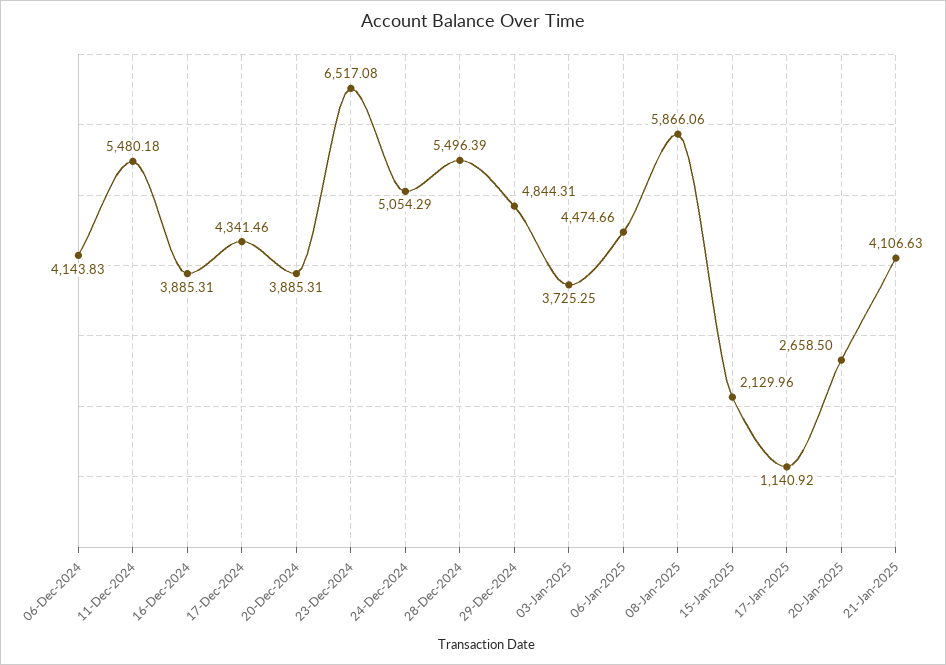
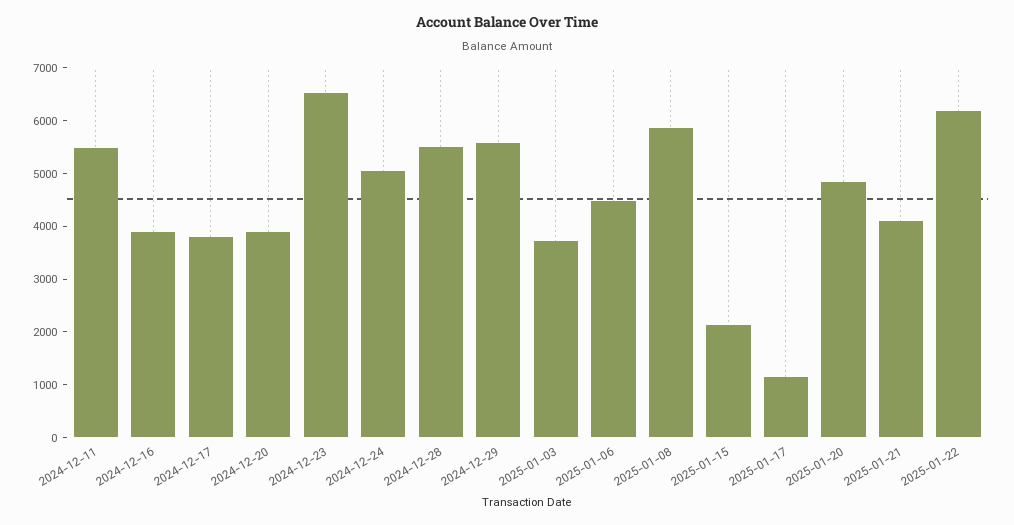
06-Dec-2024: 4143.83 -> none
17-Dec-2024: 4341.46 -> 3800
29-Dec-2024: 4844.31 -> 5600
20-Jan-2025: 2658.5 -> 4800
2025-01-22: none -> 6200

